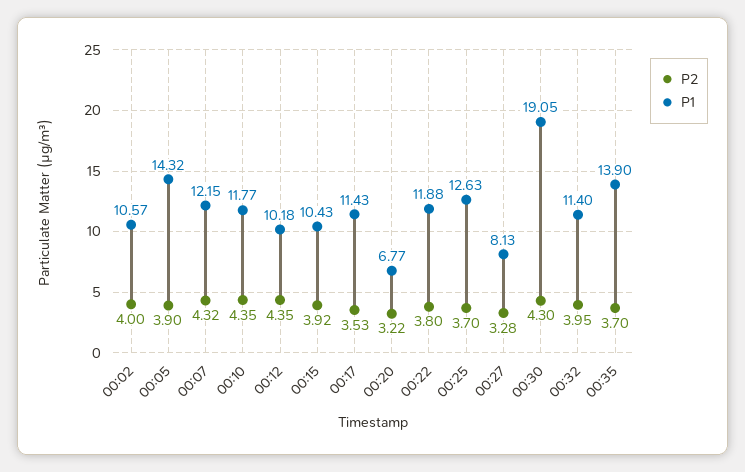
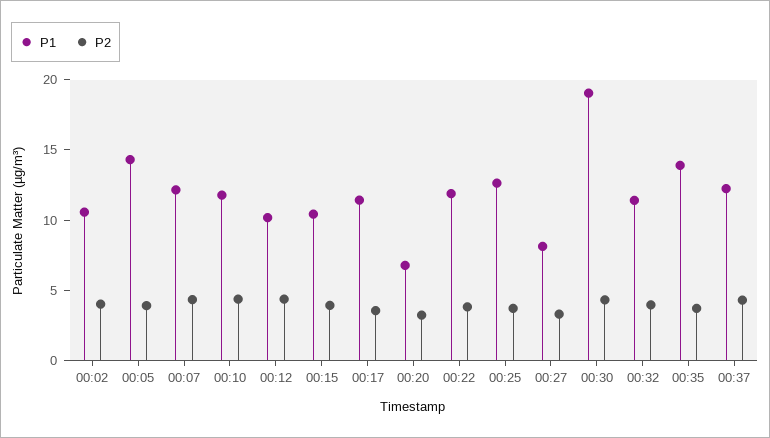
P1, 00:37: none -> 12
P2, 00:37: none -> 4

